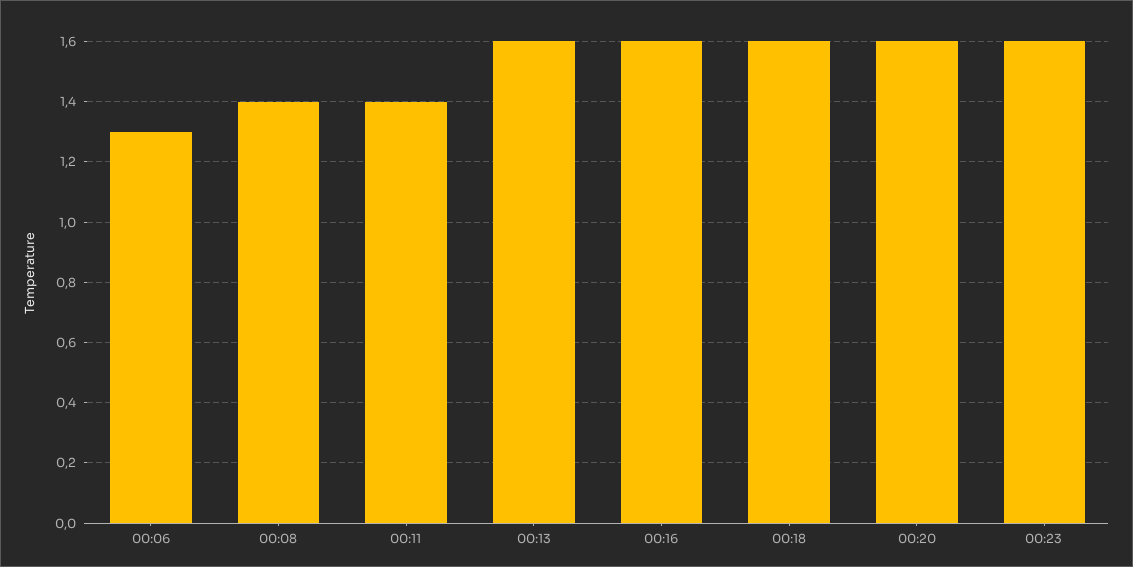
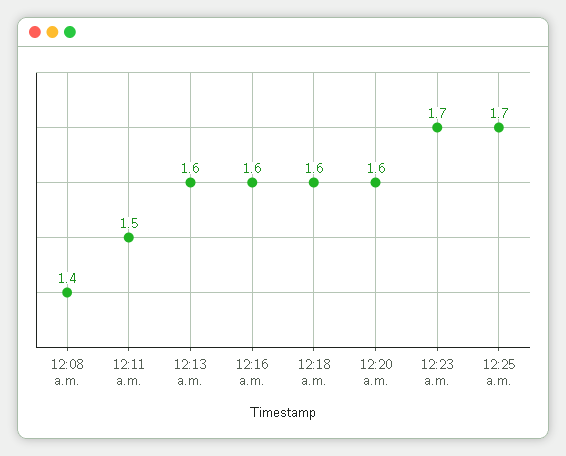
00:06: 1.3 -> none
00:11: 1.4 -> 1.5
00:23: 1.6 -> 1.7
12:25 a.m.: none -> 1.7

